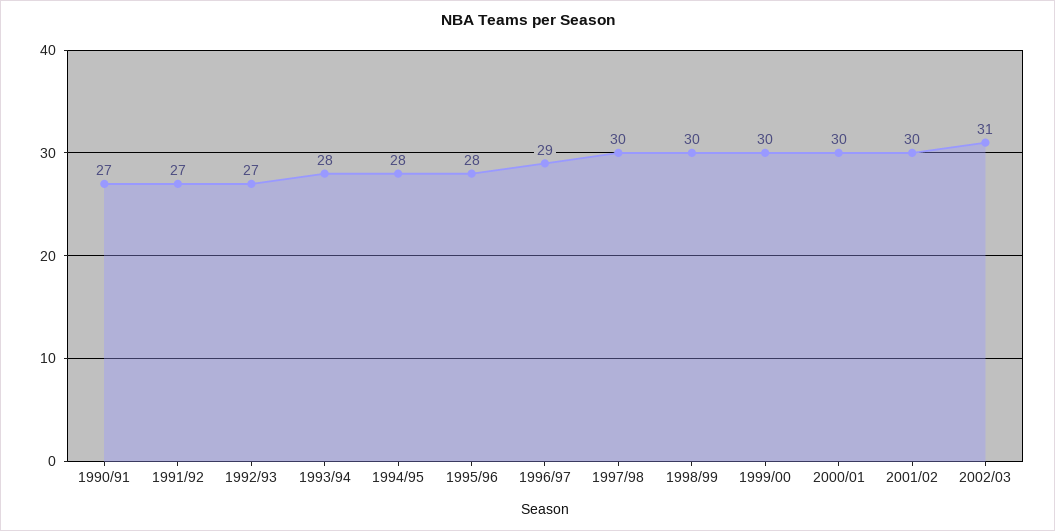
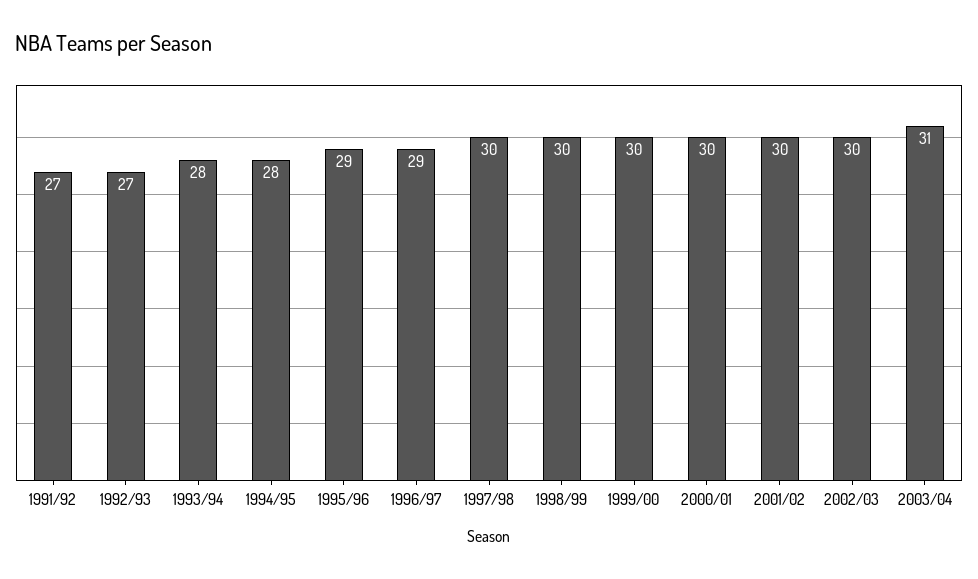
1990/91: 27 -> none
1995/96: 28 -> 29
2002/03: 31 -> 30
2003/04: none -> 31

